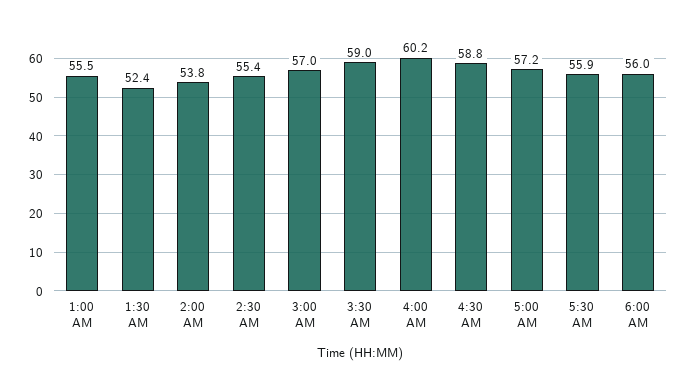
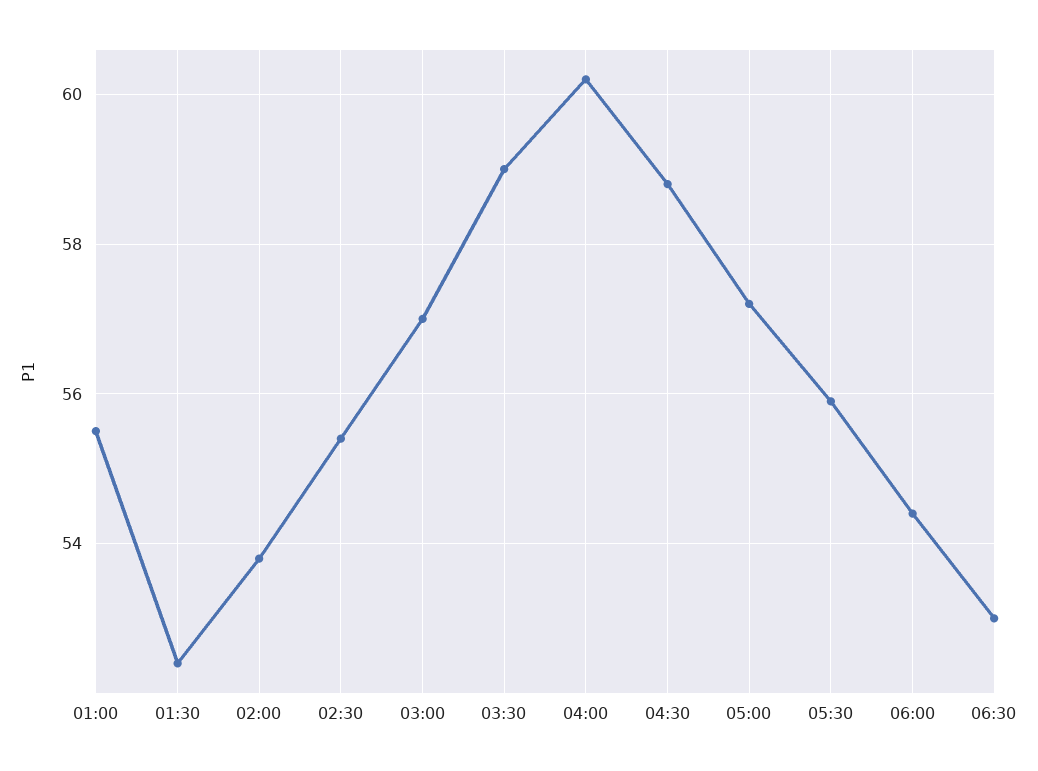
6:00 AM: 56 -> 54.5
06:30: none -> 53

